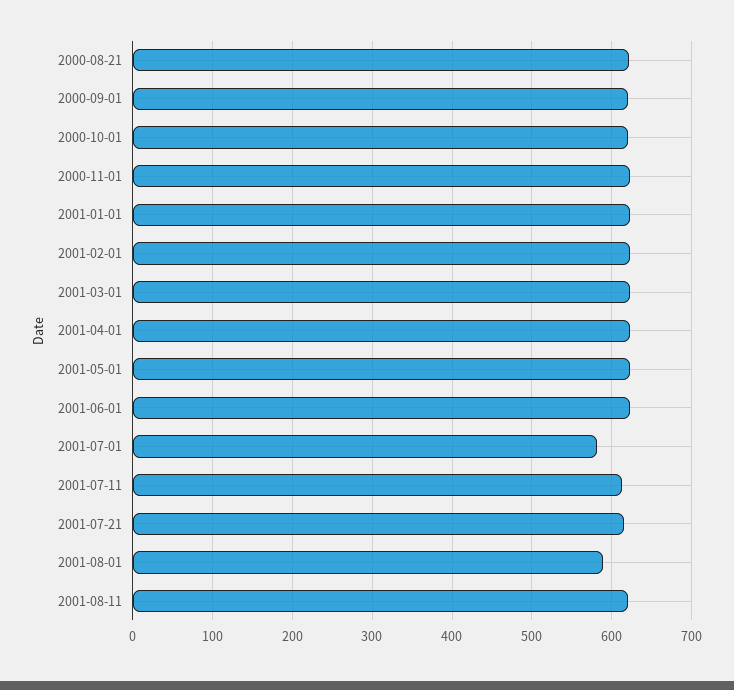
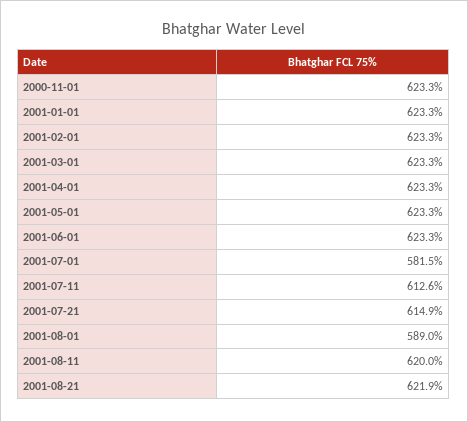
2000-08-21: 620 -> none
2000-09-01: 620 -> none
2000-10-01: 620 -> none
2001-08-21: none -> 621.9

